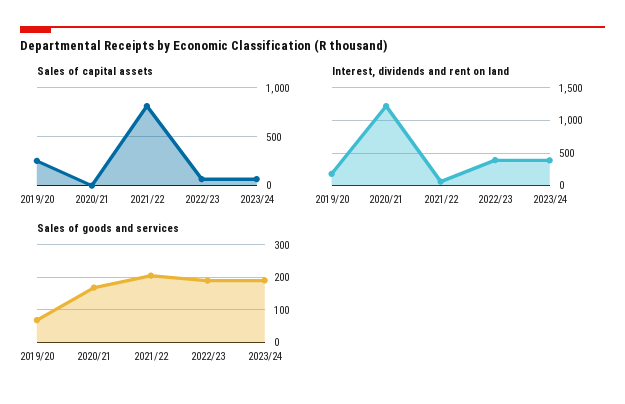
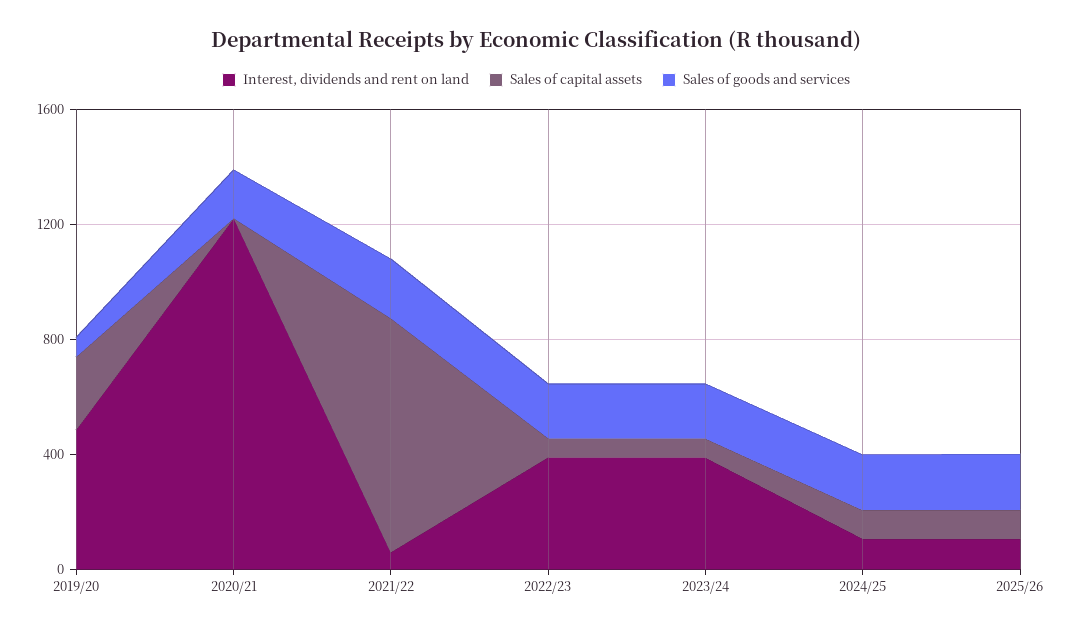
Interest, dividends and rent on land, 2019/20: 200 -> 500
Interest, dividends and rent on land, 2024/25: none -> 100
Sales of capital assets, 2024/25: none -> 100
Sales of goods and services, 2024/25: none -> 200
Interest, dividends and rent on land, 2025/26: none -> 100
Sales of capital assets, 2025/26: none -> 100
Sales of goods and services, 2025/26: none -> 200

